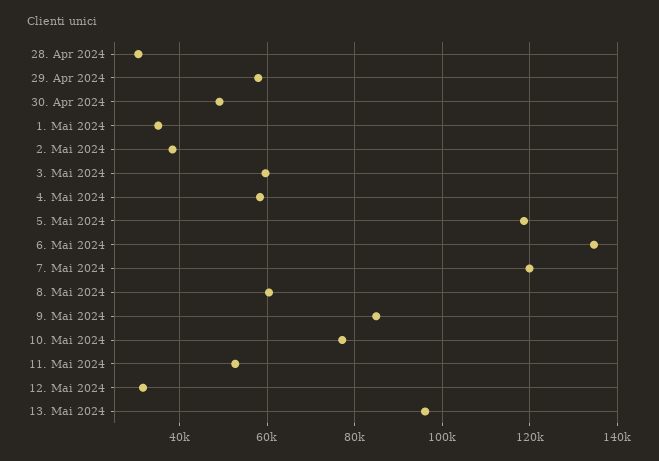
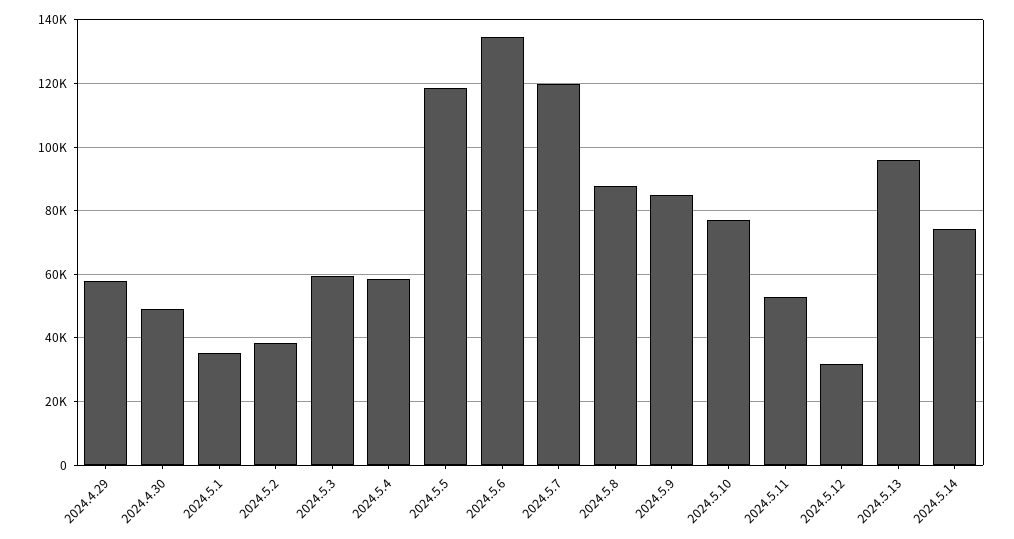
28. Apr 2024: 30000 -> none
8. Mai 2024: 60000 -> 88000
2024.5.14: none -> 74000

